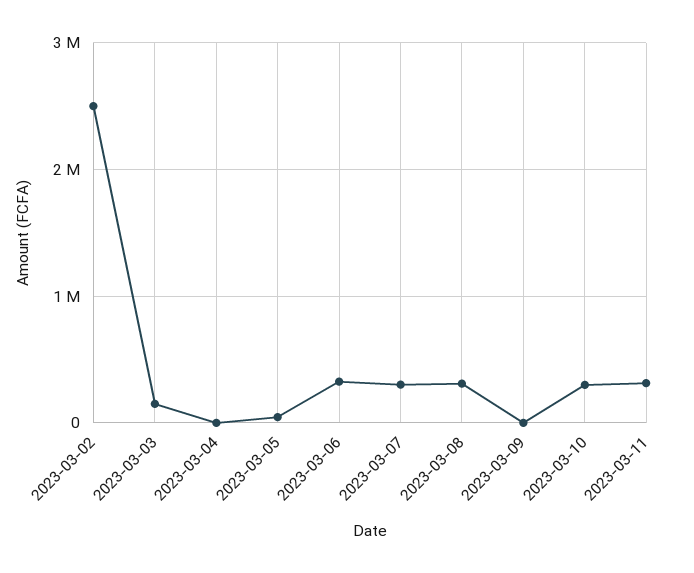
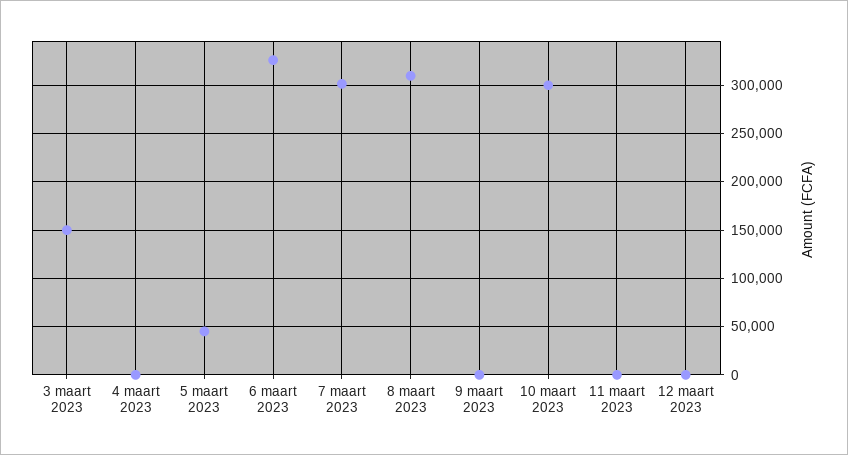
2023-03-02: 2500000 -> none
2023-03-11: 300000 -> 0
12 maart 2023: none -> 0

